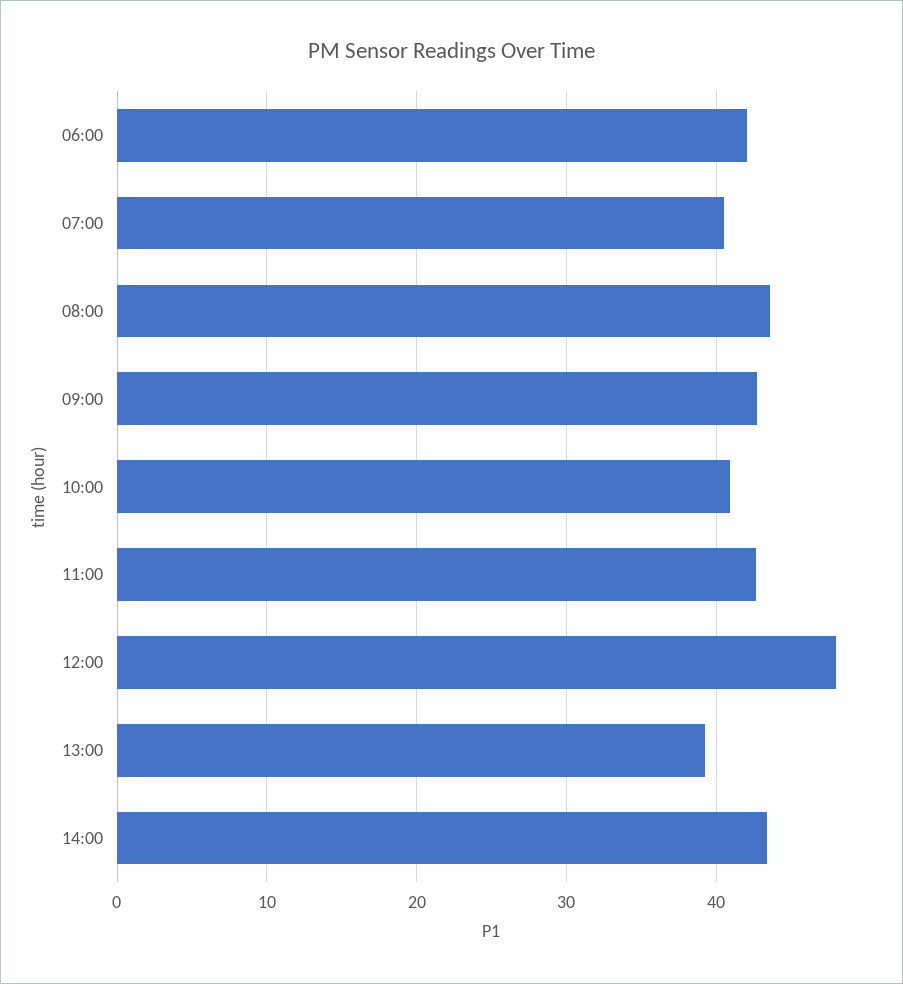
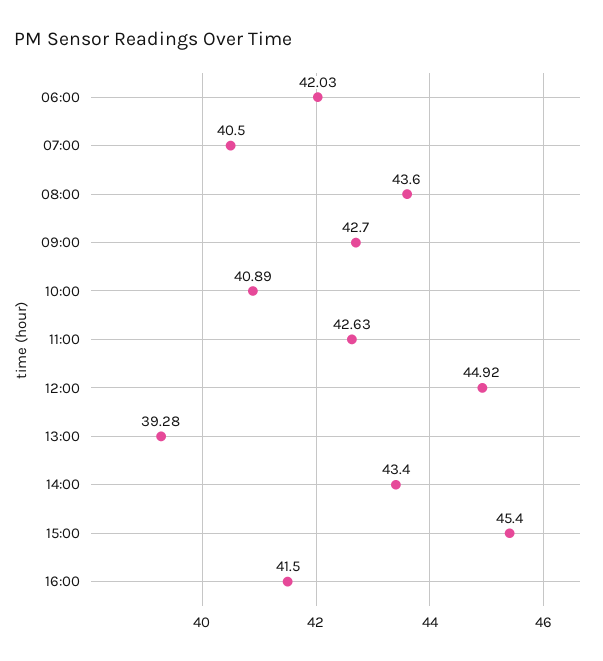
12:00: 48 -> 44.92
15:00: none -> 45.4
16:00: none -> 41.5

